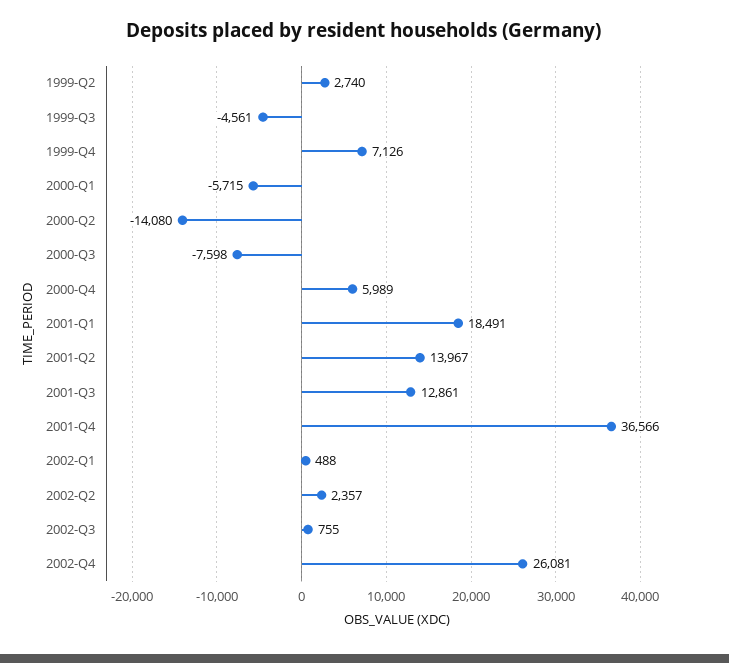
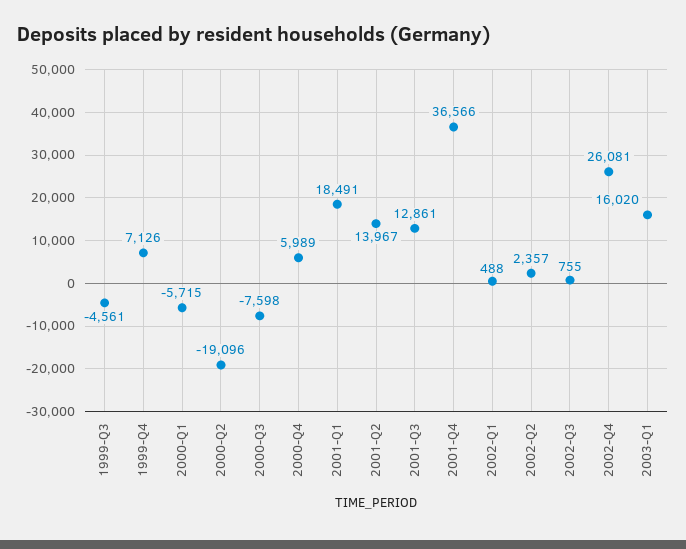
1999-Q2: 2740 -> none
2000-Q2: -14080 -> -19096
2003-Q1: none -> 16020

